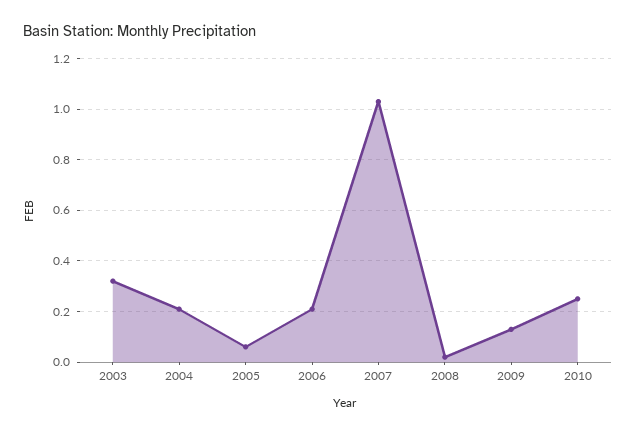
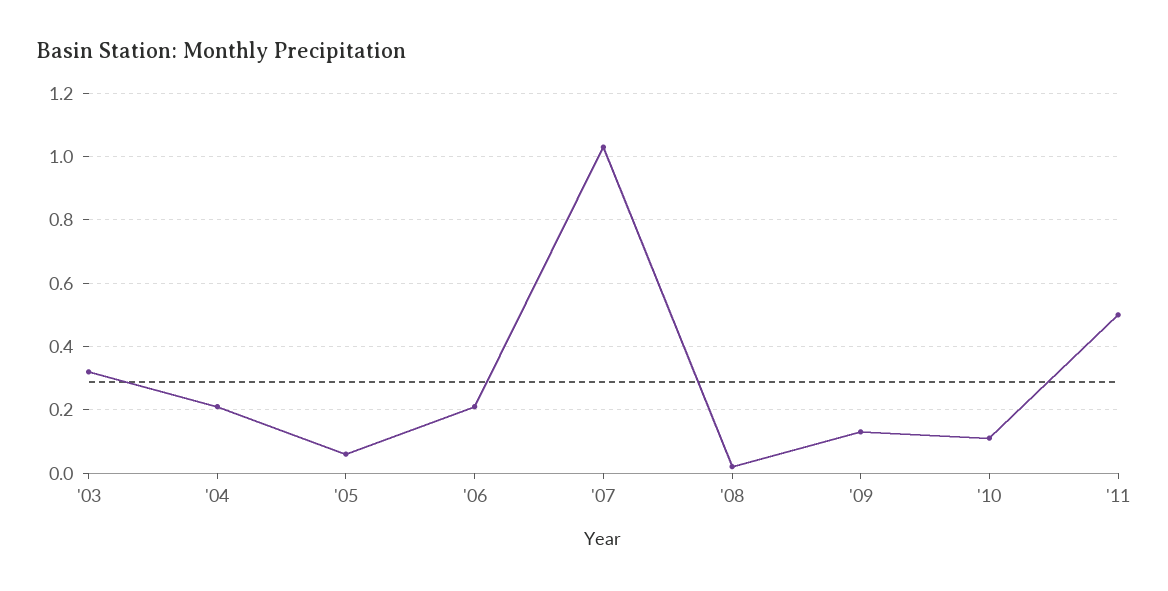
2010: 0.25 -> 0.1
'11: none -> 0.5

